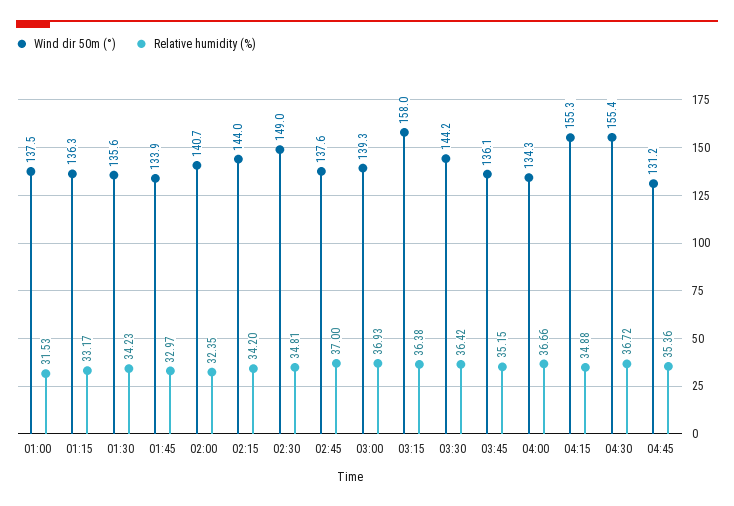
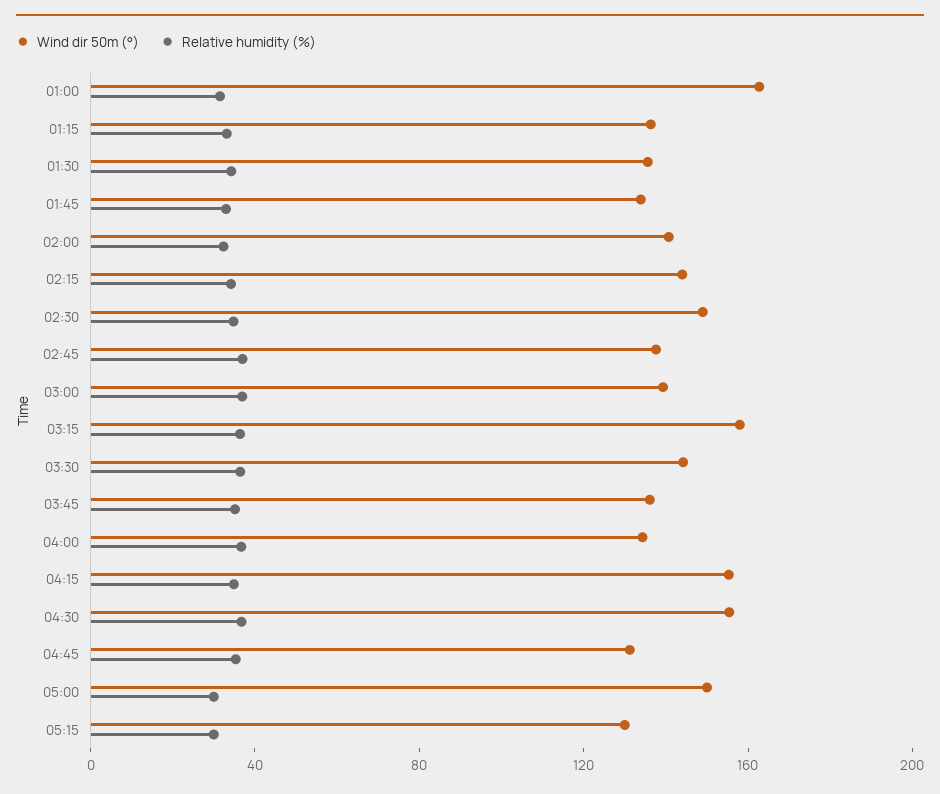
Wind dir 50m (°), 01:00: 137.5 -> 160
Wind dir 50m (°), 05:00: none -> 150
Relative humidity (%), 05:00: none -> 30
Wind dir 50m (°), 05:15: none -> 130
Relative humidity (%), 05:15: none -> 30

